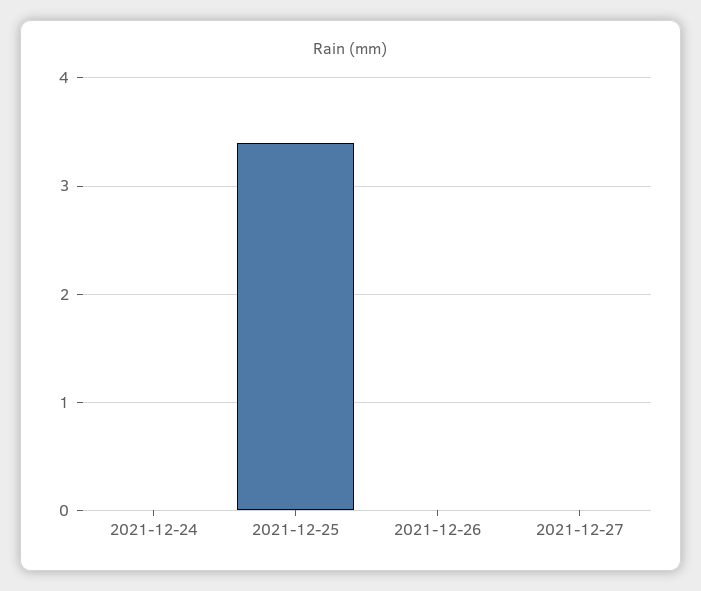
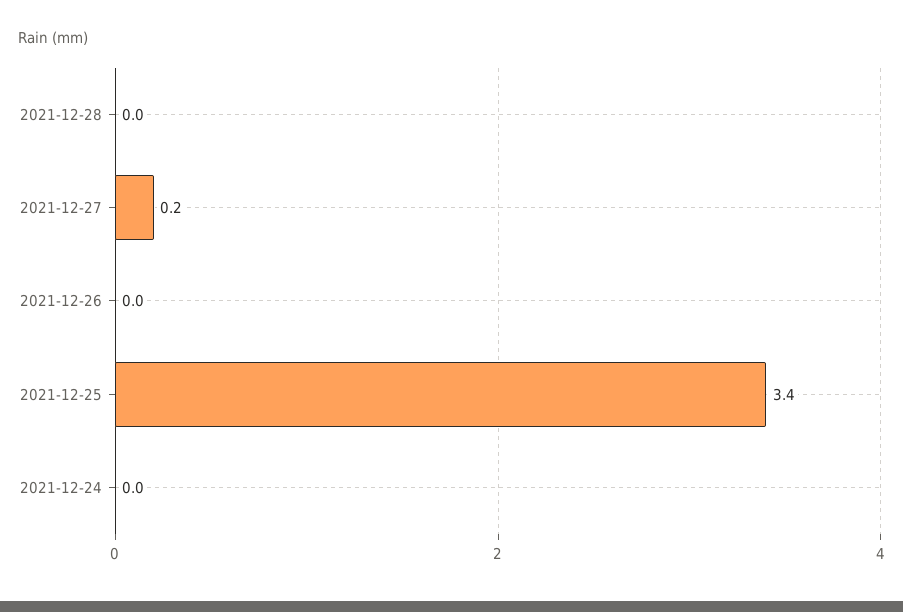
2021-12-27: 0 -> 0.2
2021-12-28: none -> 0

